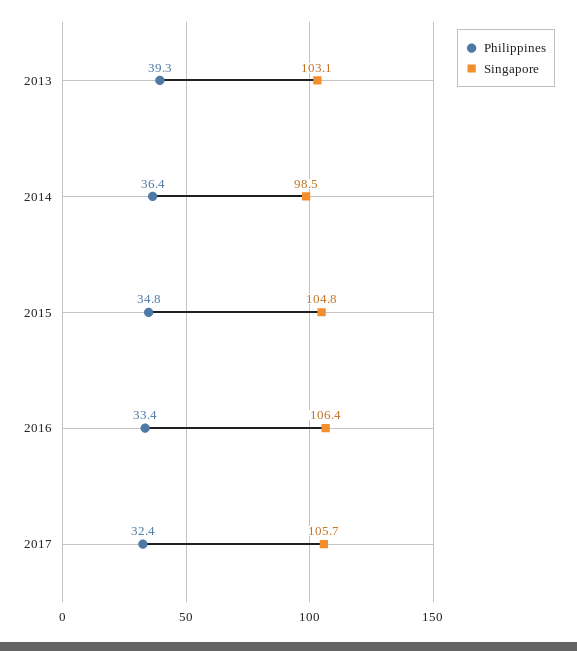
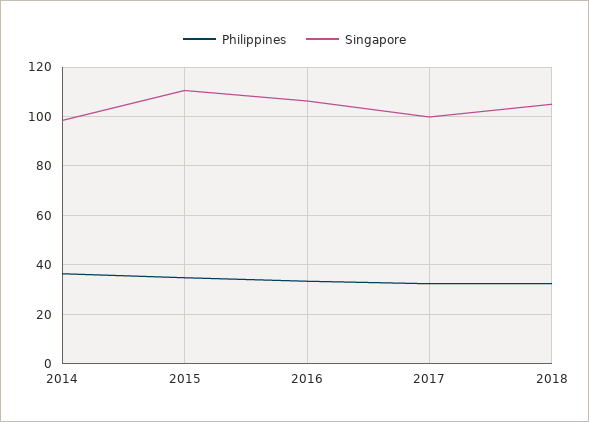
Philippines, 2013: 39.3 -> none
Singapore, 2013: 103.1 -> none
Singapore, 2015: 104.8 -> 110
Singapore, 2017: 105.7 -> 100
Philippines, 2018: none -> 32.5
Singapore, 2018: none -> 105

